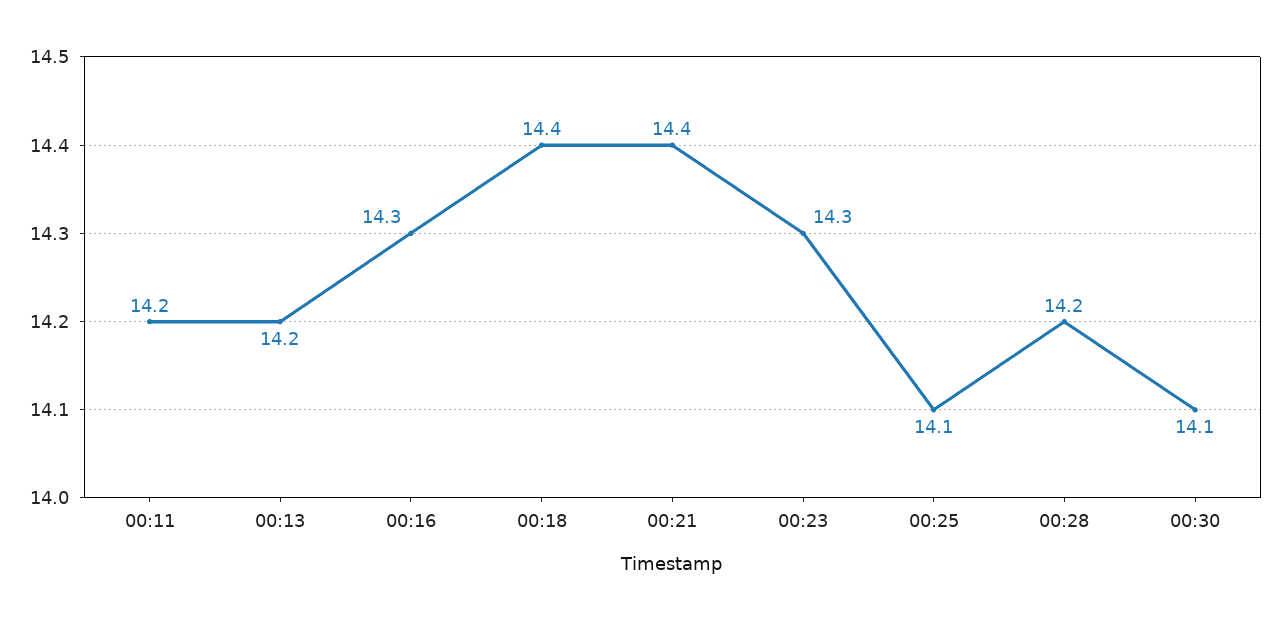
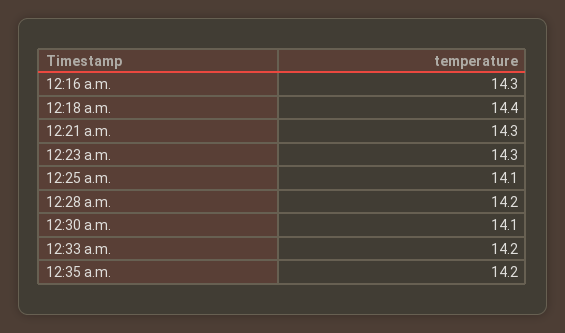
00:11: 14.2 -> none
00:13: 14.2 -> none
00:21: 14.4 -> 14.3
12:33 a.m.: none -> 14.2
12:35 a.m.: none -> 14.2

